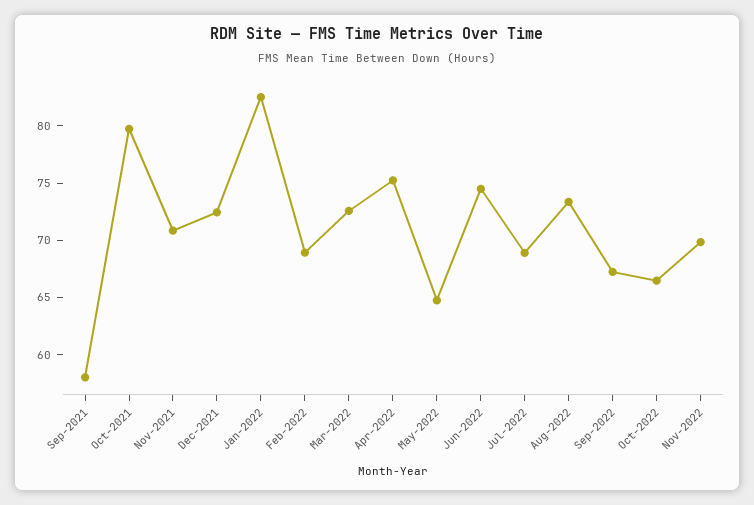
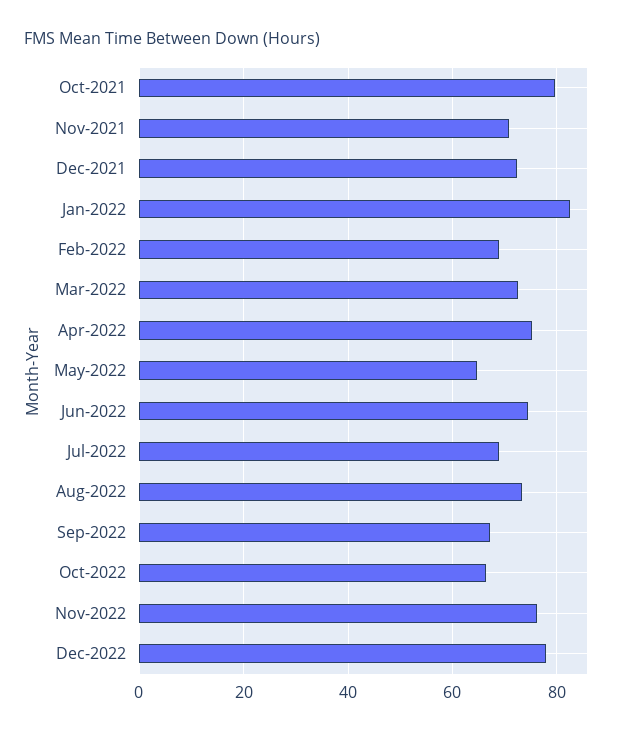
Sep-2021: 58 -> none
Nov-2022: 70 -> 76
Dec-2022: none -> 78

